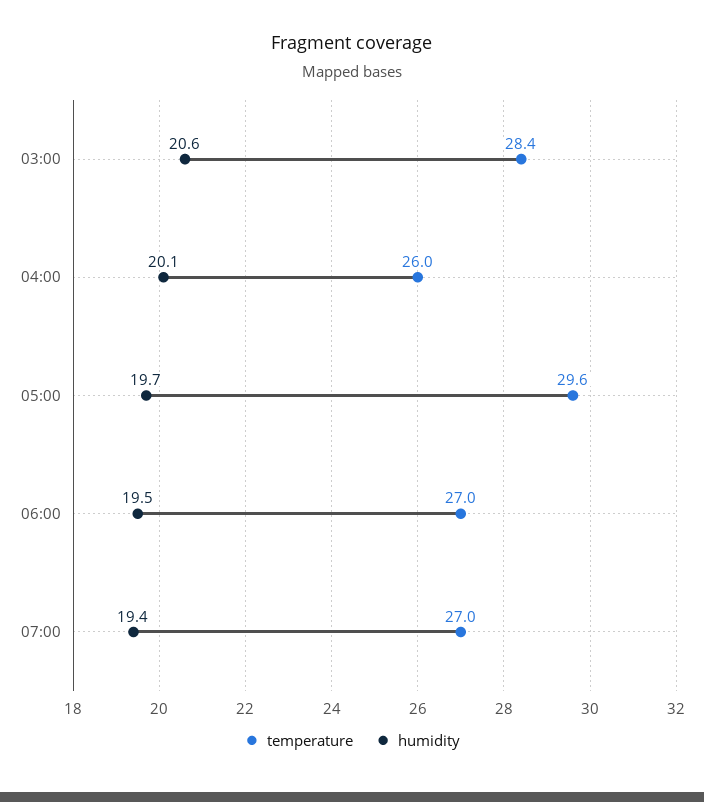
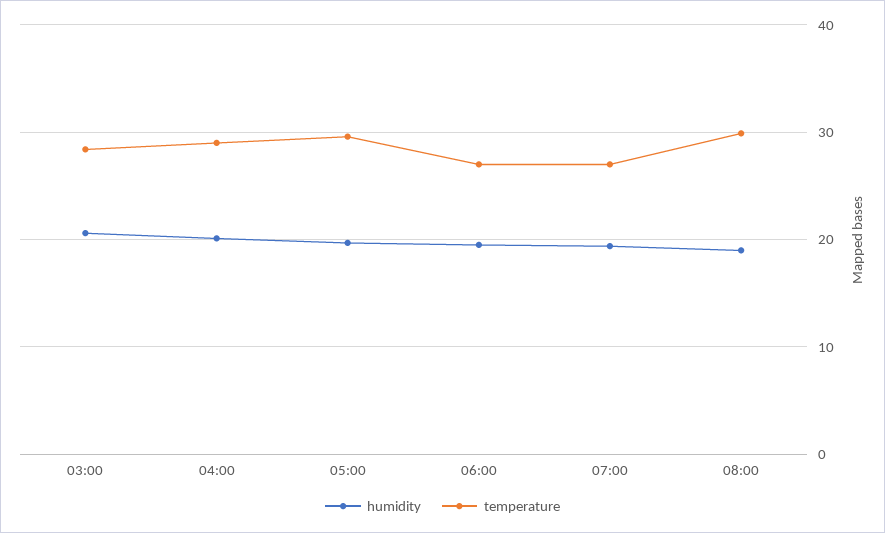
temperature, 04:00: 26 -> 29
humidity, 08:00: none -> 19
temperature, 08:00: none -> 30

